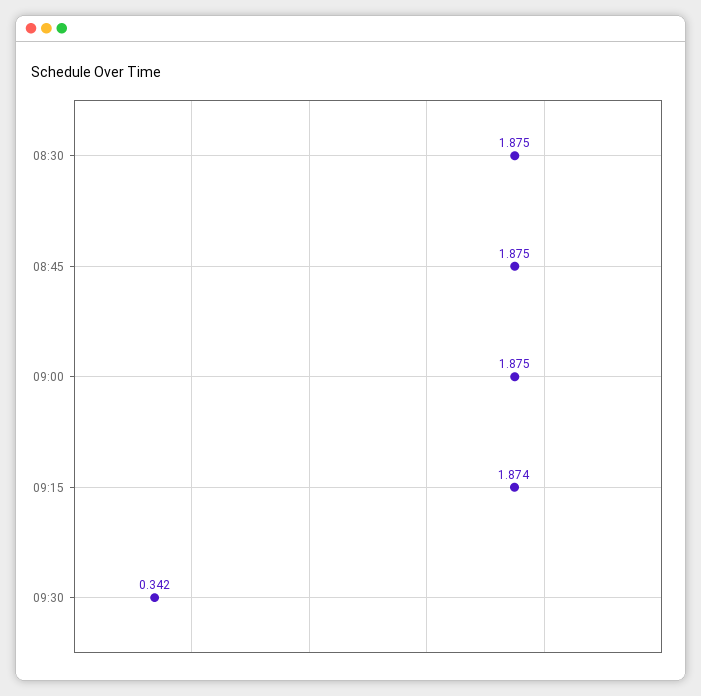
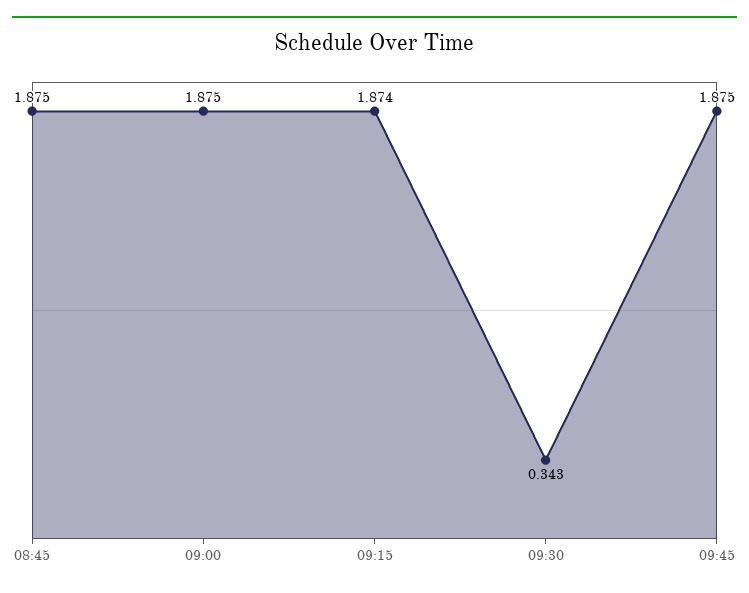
08:30: 1.875 -> none
09:30: 0.342 -> 0.343
09:45: none -> 1.875

